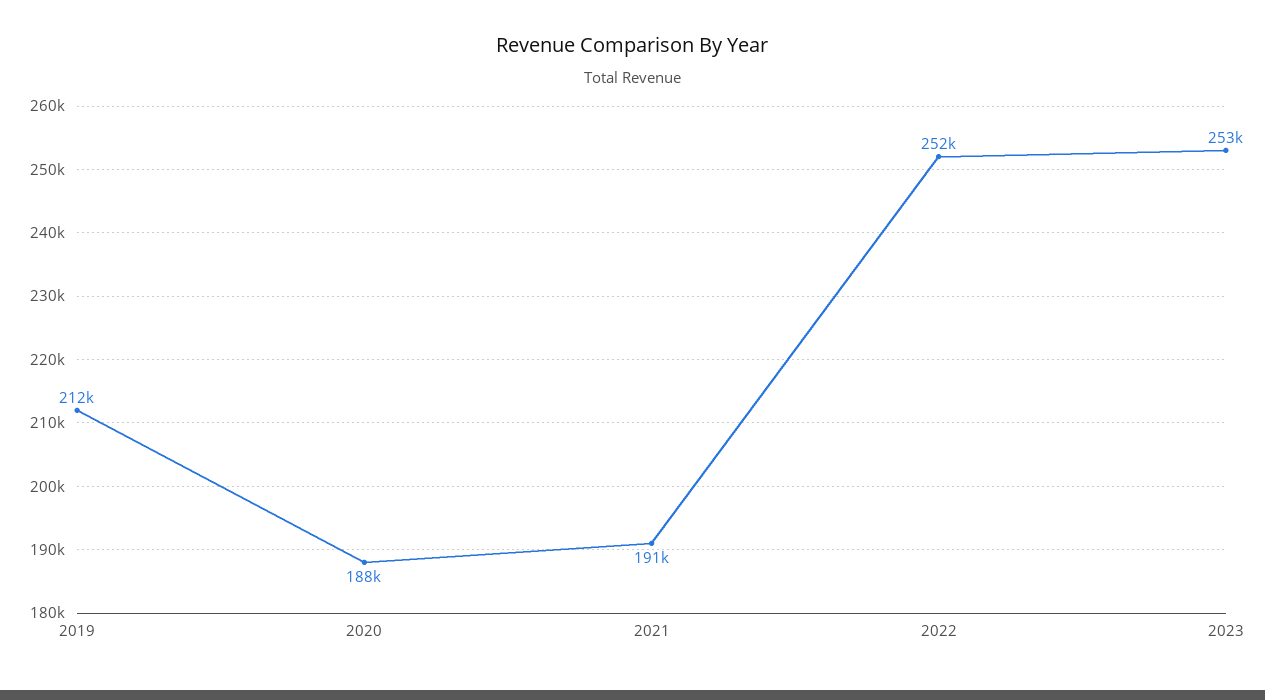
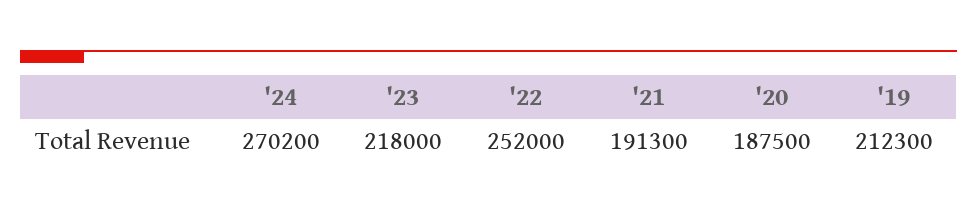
2023: 253000 -> 218000
'24: none -> 270200

